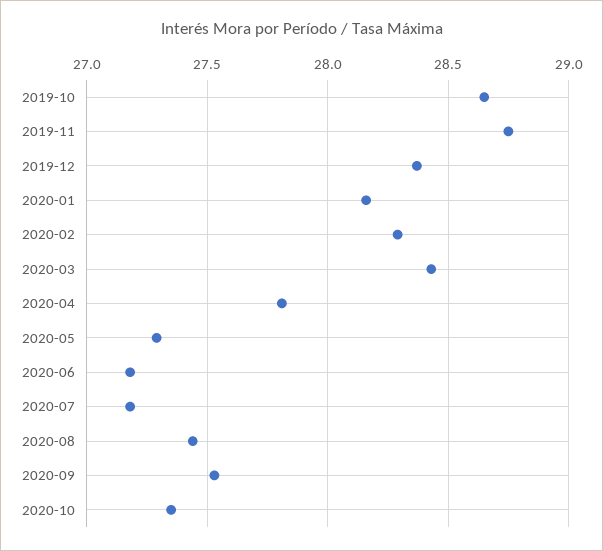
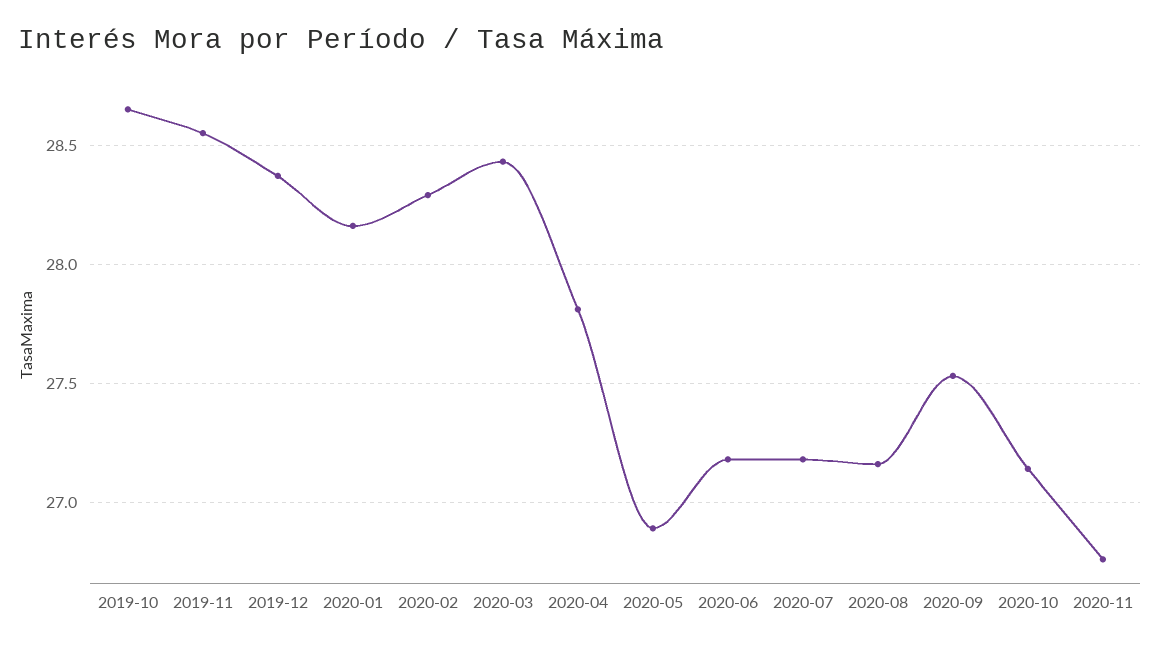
2019-11: 28.75 -> 28.55
2020-05: 27.3 -> 26.9
2020-08: 27.45 -> 27.15
2020-10: 27.35 -> 27.15
2020-11: none -> 26.75

